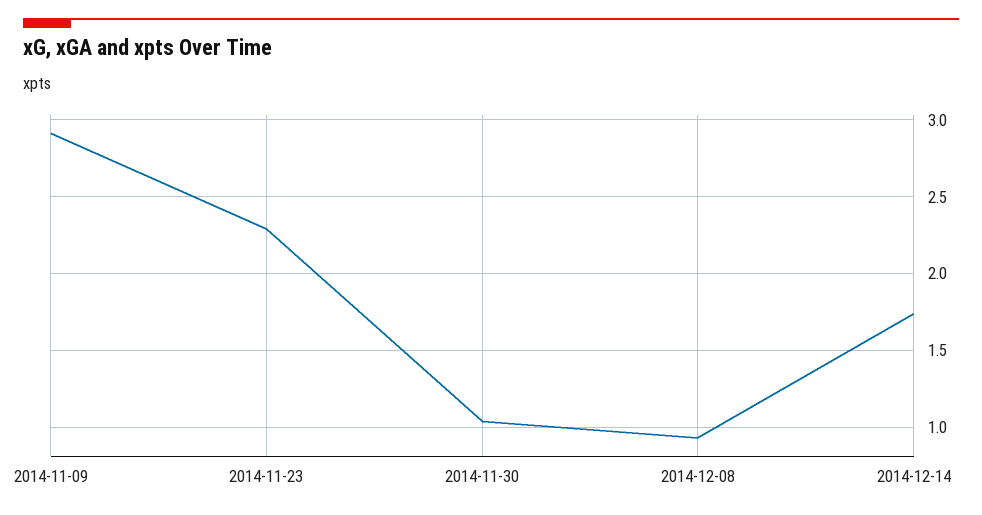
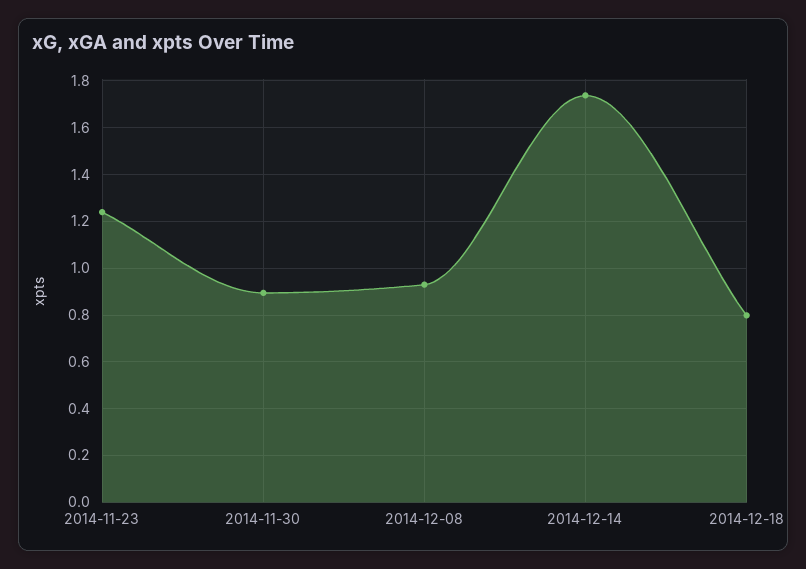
2014-11-09: 2.9 -> none
2014-11-23: 2.3 -> 1.25
2014-11-30: 1.05 -> 0.9
2014-12-18: none -> 0.8

